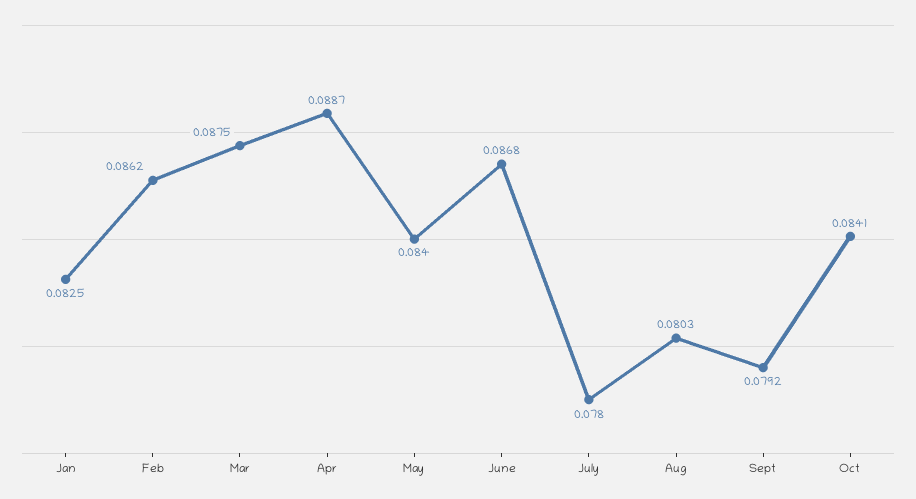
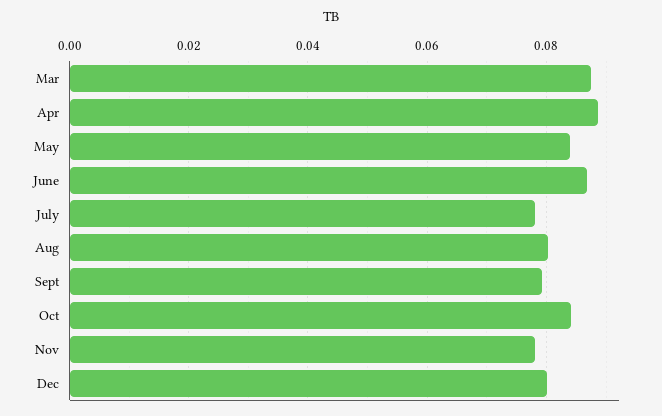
Jan: 0.0825 -> none
Feb: 0.0862 -> none
Nov: none -> 0.078
Dec: none -> 0.08

